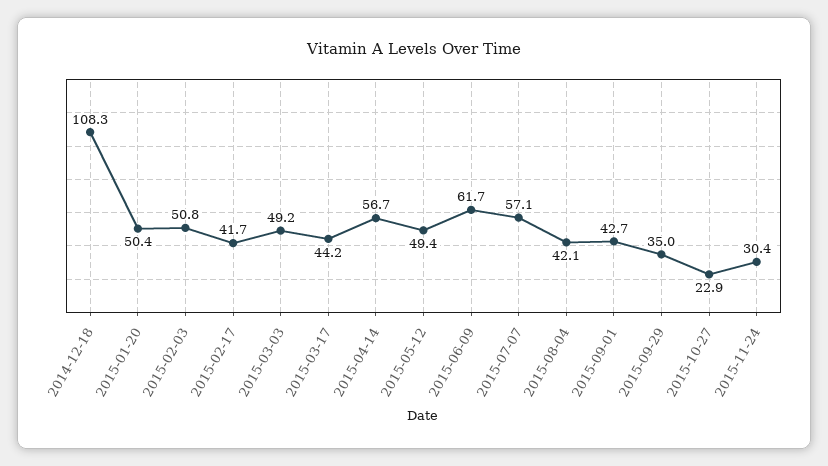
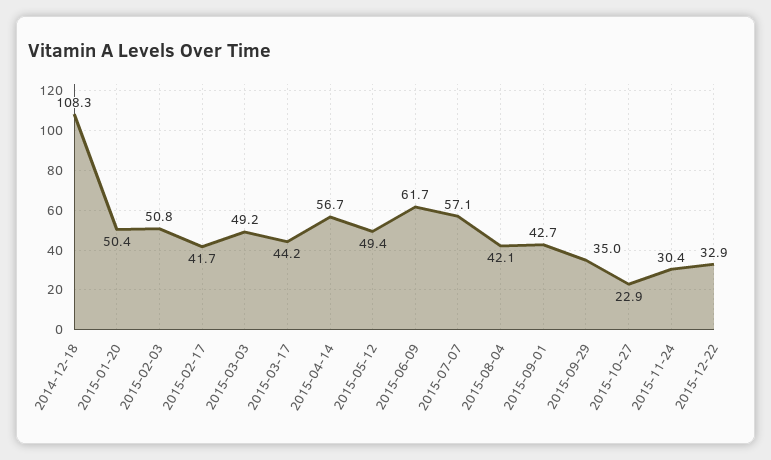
2015-12-22: none -> 32.9

